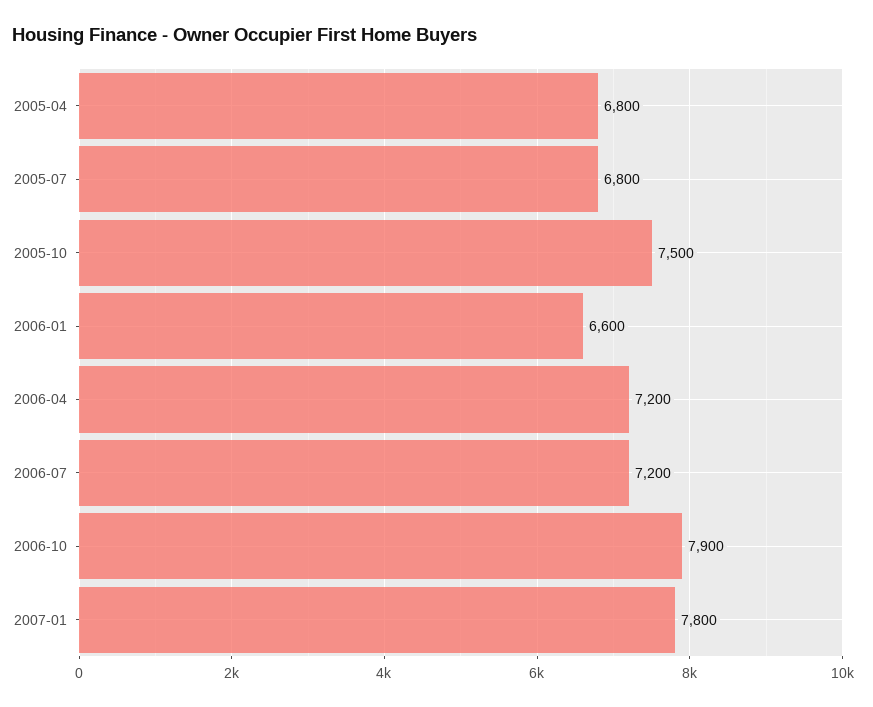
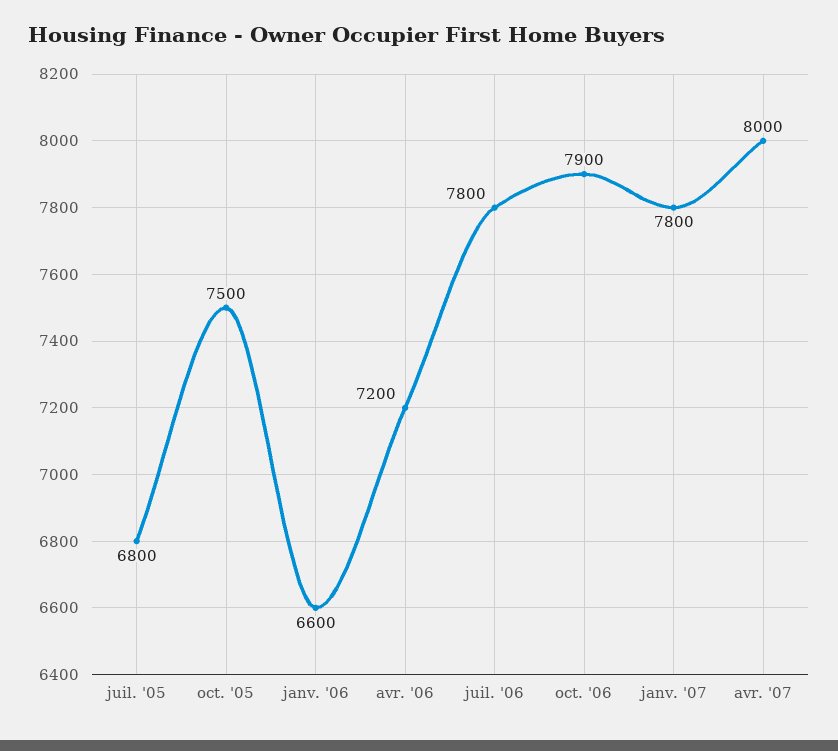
2005-04: 6800 -> none
2006-07: 7200 -> 7800
avr. '07: none -> 8000

